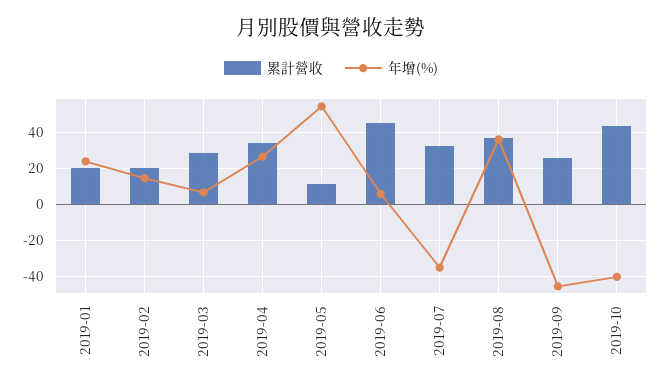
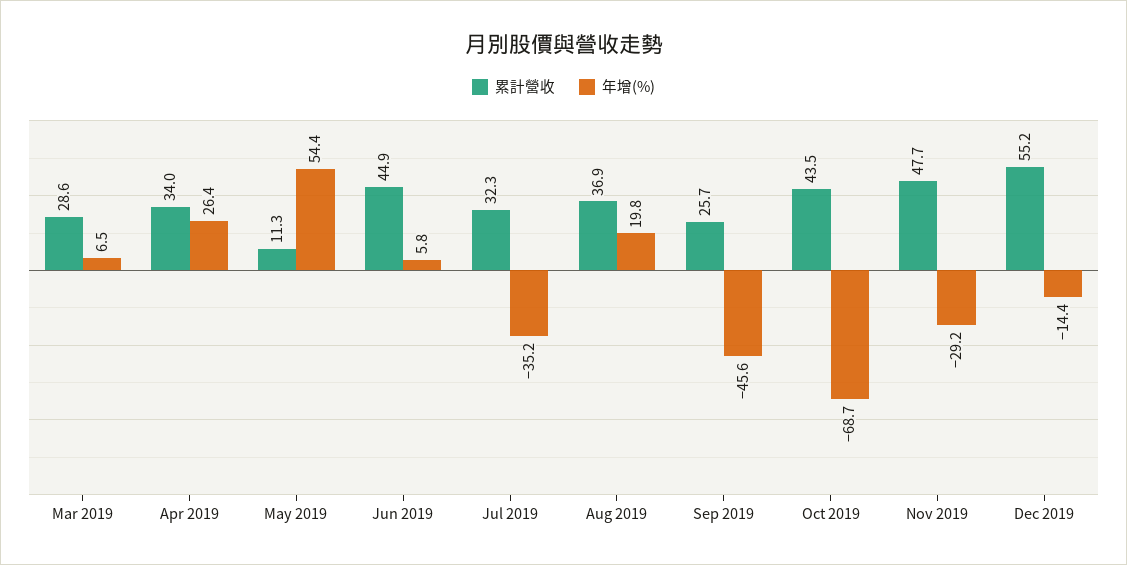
累計營收, 2019-01: 20 -> none
年增(%), 2019-01: 25 -> none
累計營收, 2019-02: 20 -> none
年增(%), 2019-02: 15 -> none
年增(%), 2019-08: 35 -> 19.8
年增(%), 2019-10: -40 -> -68.7
累計營收, Nov 2019: none -> 47.7
年增(%), Nov 2019: none -> -29.2
累計營收, Dec 2019: none -> 55.2
年增(%), Dec 2019: none -> -14.4

